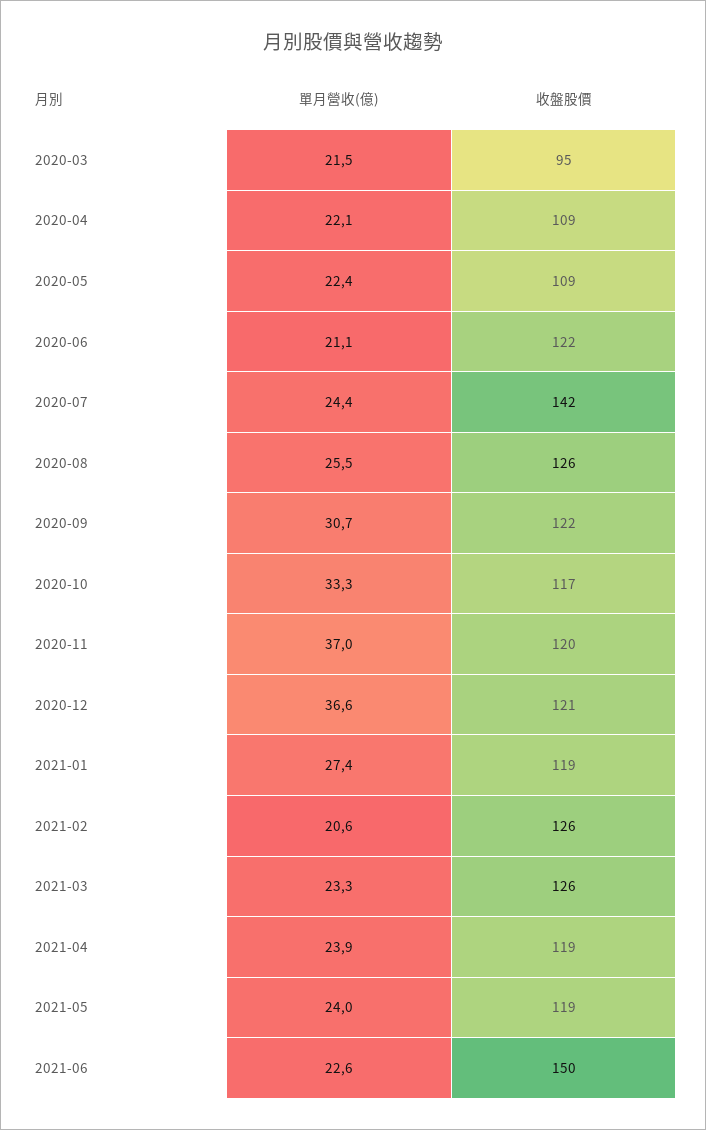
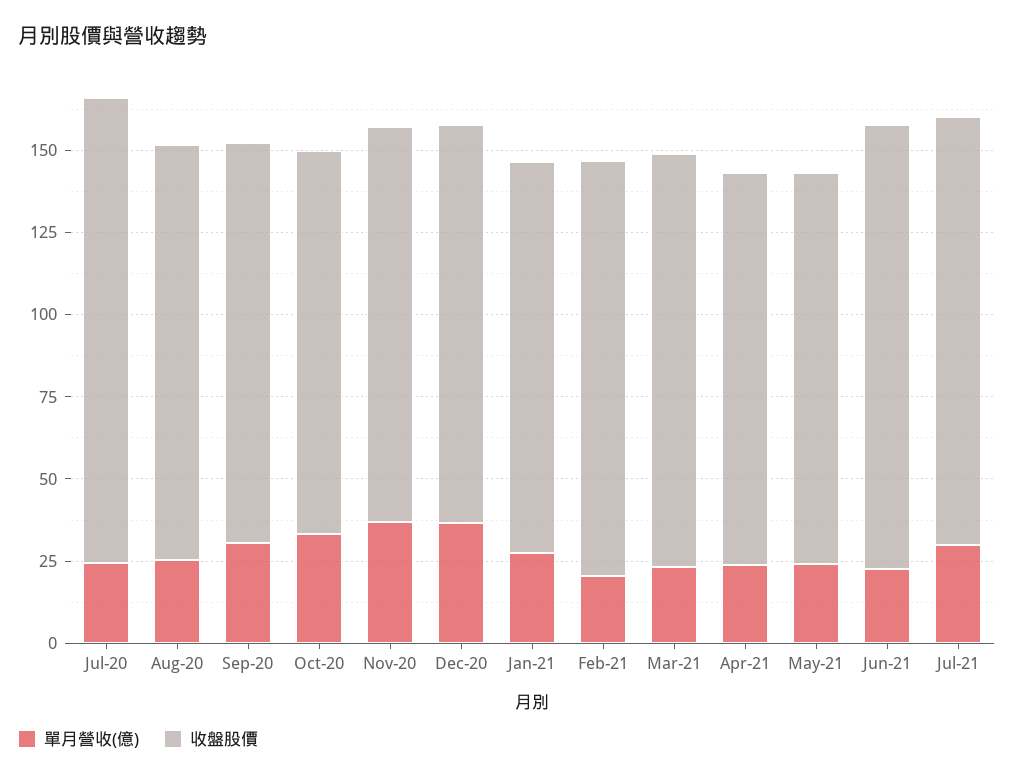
單月營收(億), 2020-03: 21.5 -> none
收盤股價, 2020-03: 95 -> none
單月營收(億), 2020-04: 22.1 -> none
收盤股價, 2020-04: 109 -> none
單月營收(億), 2020-05: 22.4 -> none
收盤股價, 2020-05: 109 -> none
單月營收(億), 2020-06: 21.1 -> none
收盤股價, 2020-06: 122 -> none
收盤股價, 2021-06: 150 -> 135
單月營收(億), Jul-21: none -> 30
收盤股價, Jul-21: none -> 130

